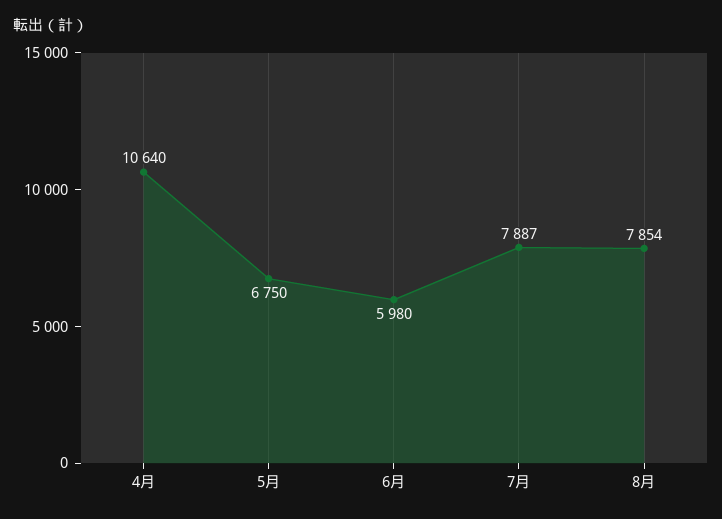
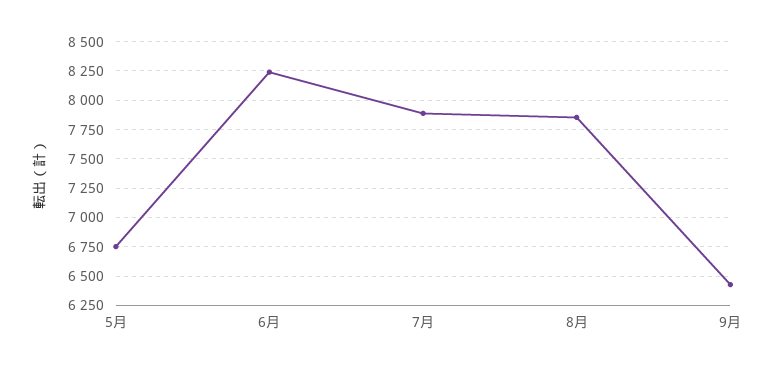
4月: 10640 -> none
6月: 5980 -> 8250
9月: none -> 6500

